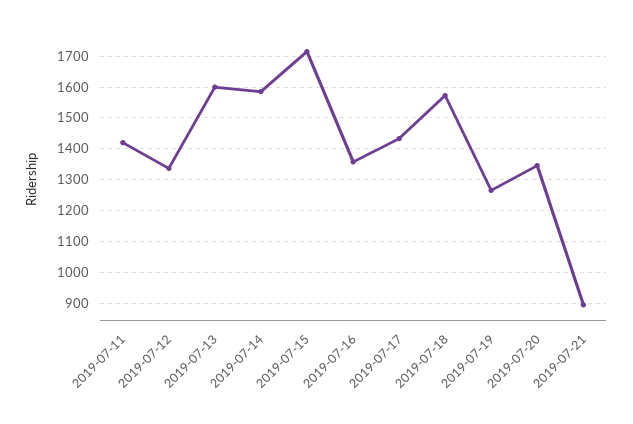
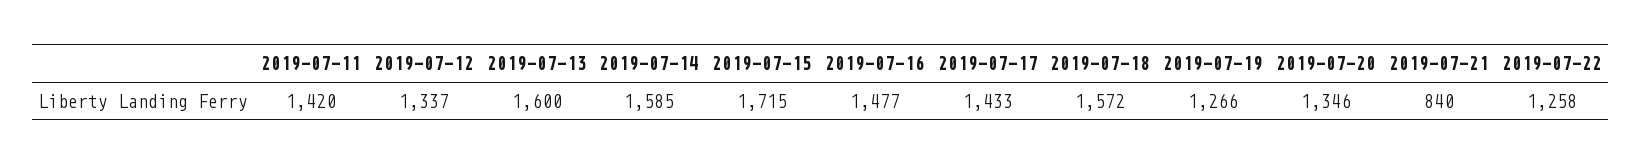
2019-07-16: 1360 -> 1477
2019-07-21: 900 -> 840
2019-07-22: none -> 1258

